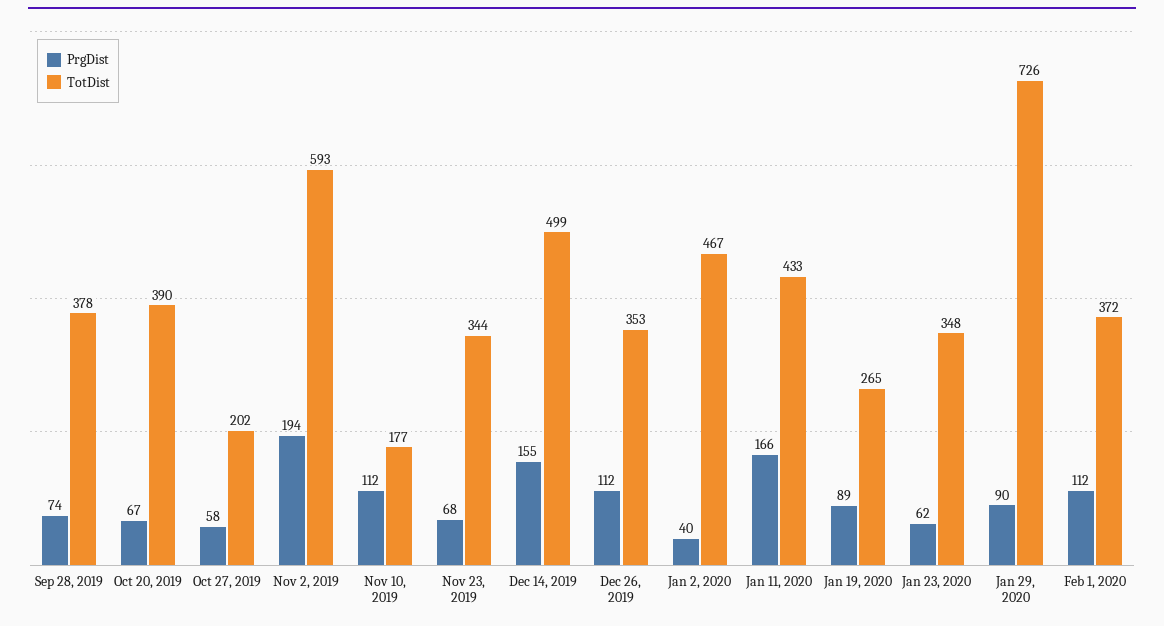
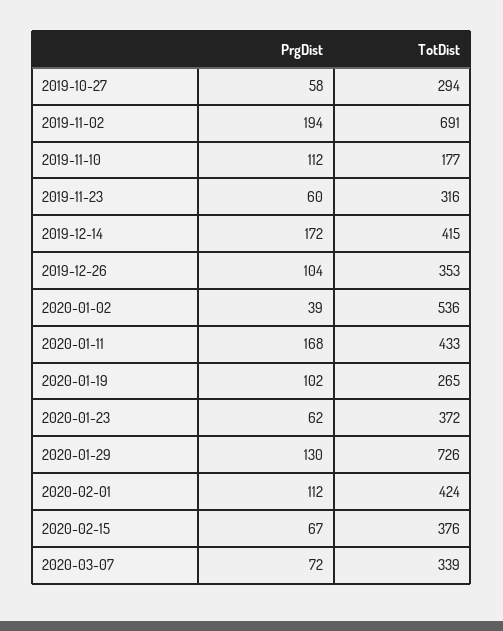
PrgDist, Sep 28, 2019: 74 -> none
TotDist, Sep 28, 2019: 378 -> none
PrgDist, Oct 20, 2019: 67 -> none
TotDist, Oct 20, 2019: 390 -> none
TotDist, Oct 27, 2019: 202 -> 294
TotDist, Nov 2, 2019: 593 -> 691
PrgDist, Nov 23, 2019: 68 -> 60
TotDist, Nov 23, 2019: 344 -> 316
PrgDist, Dec 14, 2019: 155 -> 172
TotDist, Dec 14, 2019: 499 -> 415
PrgDist, Dec 26, 2019: 112 -> 104
PrgDist, Jan 2, 2020: 40 -> 39
TotDist, Jan 2, 2020: 467 -> 536
PrgDist, Jan 11, 2020: 166 -> 168
PrgDist, Jan 19, 2020: 89 -> 102
TotDist, Jan 23, 2020: 348 -> 372
PrgDist, Jan 29, 2020: 90 -> 130
TotDist, Feb 1, 2020: 372 -> 424
PrgDist, 2020-02-15: none -> 67
TotDist, 2020-02-15: none -> 376
PrgDist, 2020-03-07: none -> 72
TotDist, 2020-03-07: none -> 339

